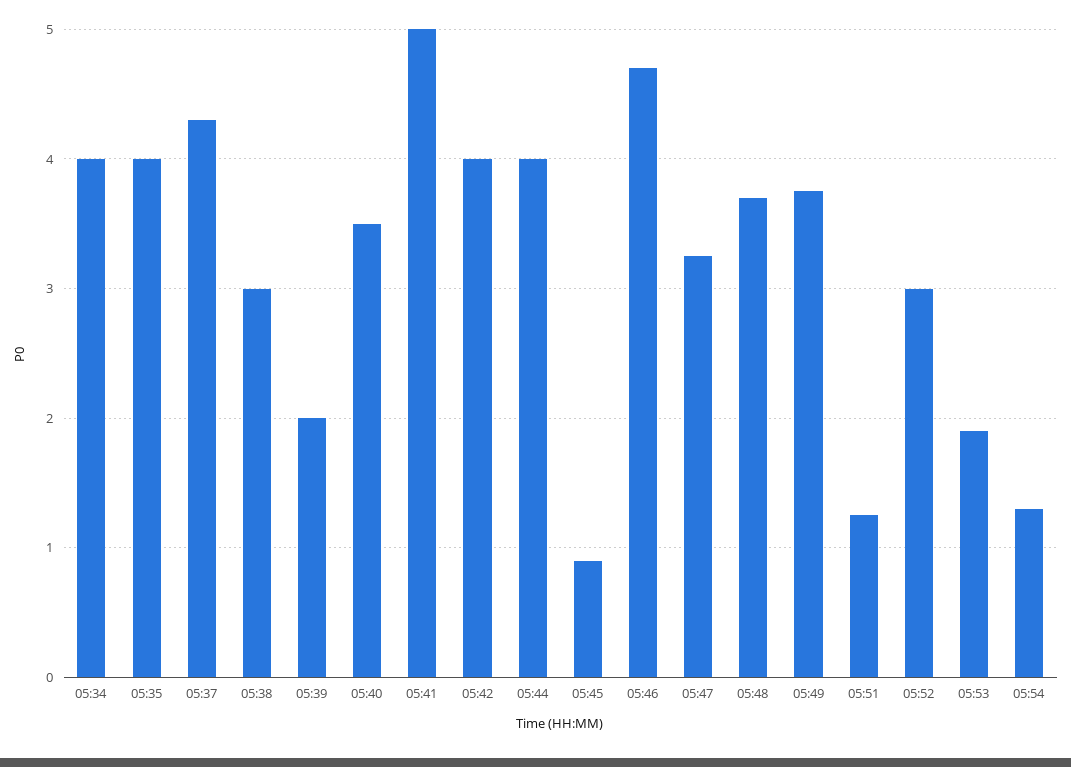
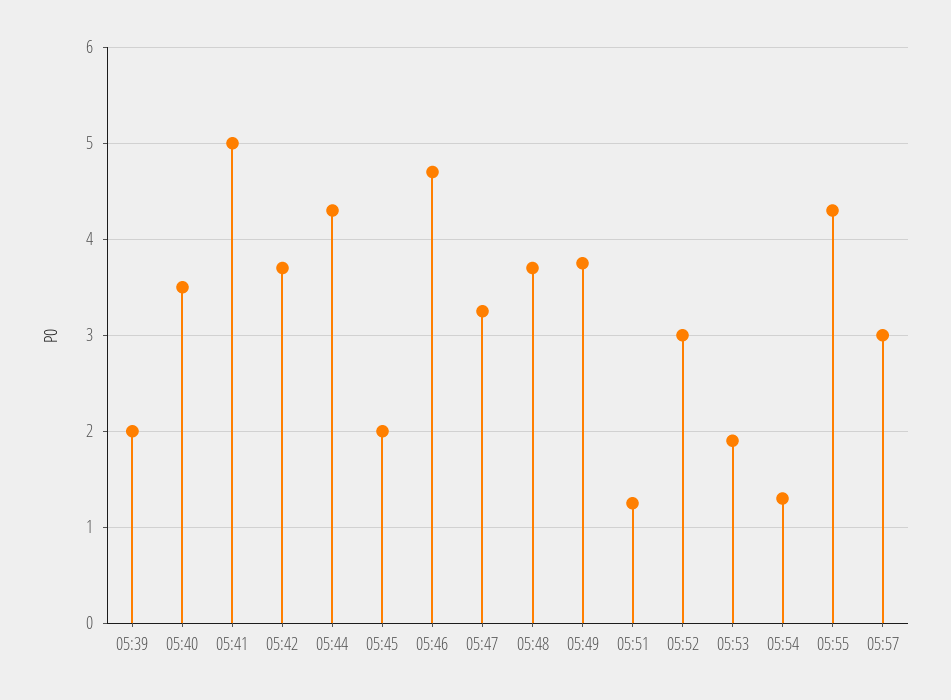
05:34: 4 -> none
05:35: 4 -> none
05:37: 4.3 -> none
05:38: 3 -> none
05:42: 4 -> 3.7
05:44: 4 -> 4.3
05:45: 0.9 -> 2
05:55: none -> 4.3
05:57: none -> 3

